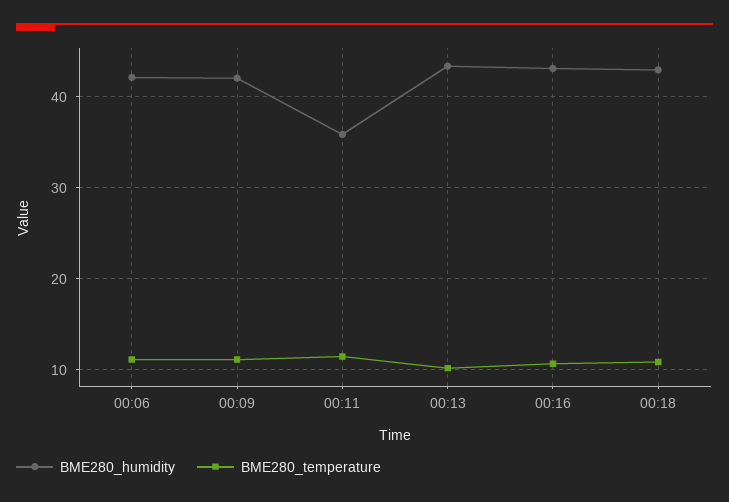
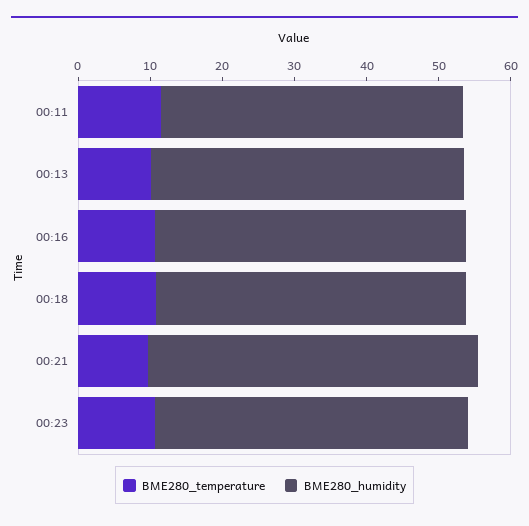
BME280_humidity, 00:06: 42 -> none
BME280_temperature, 00:06: 11 -> none
BME280_humidity, 00:09: 42 -> none
BME280_temperature, 00:09: 11 -> none
BME280_humidity, 00:11: 36 -> 42
BME280_temperature, 00:21: none -> 10
BME280_humidity, 00:21: none -> 46
BME280_temperature, 00:23: none -> 10
BME280_humidity, 00:23: none -> 44

